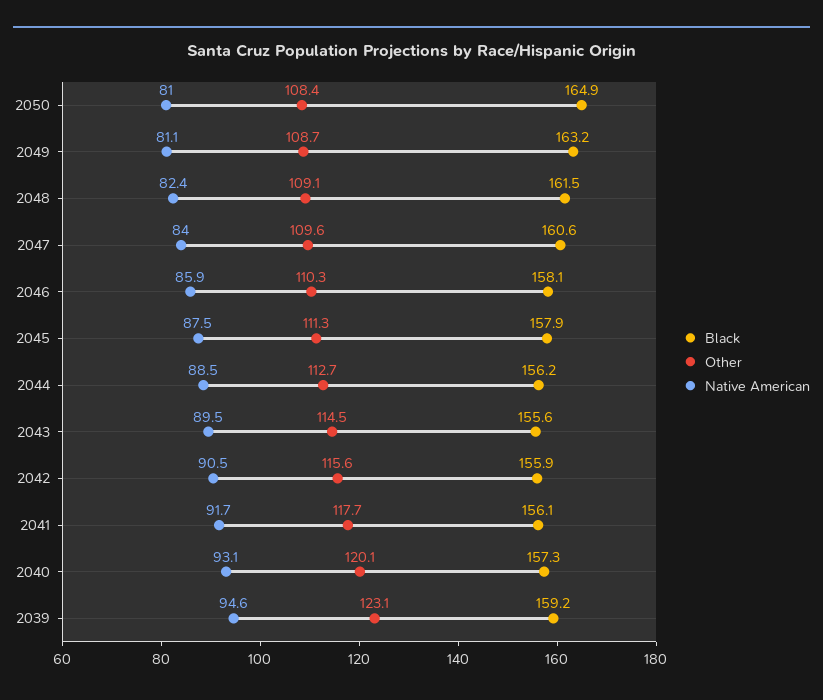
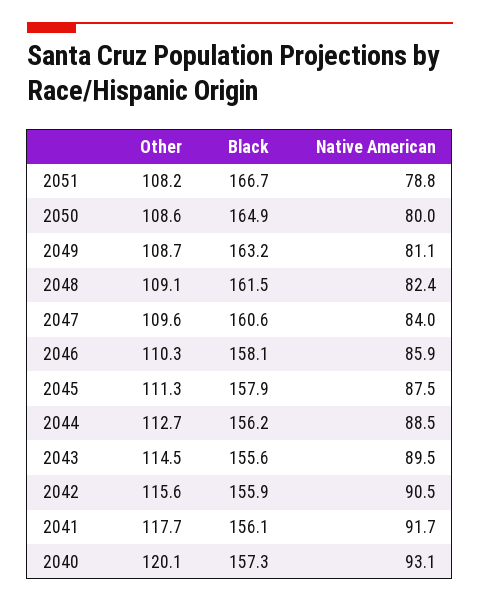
Other, 2050: 108.4 -> 108.6
Native American, 2050: 81 -> 80
Black, 2039: 159.2 -> none
Other, 2039: 123.1 -> none
Native American, 2039: 94.6 -> none
Other, 2051: none -> 108.2
Black, 2051: none -> 166.7
Native American, 2051: none -> 78.8

